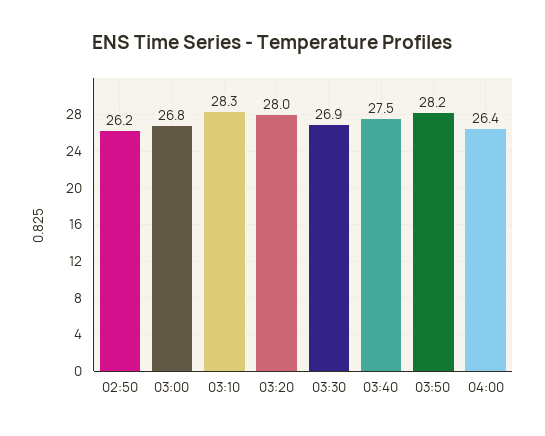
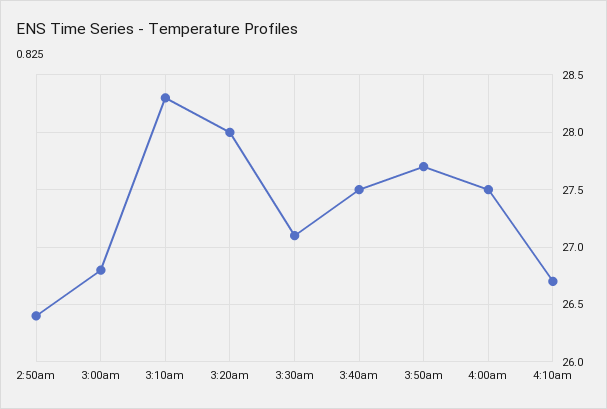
02:50: 26.2 -> 26.4
03:30: 26.9 -> 27.1
03:50: 28.2 -> 27.7
04:00: 26.4 -> 27.5
4:10am: none -> 26.7

